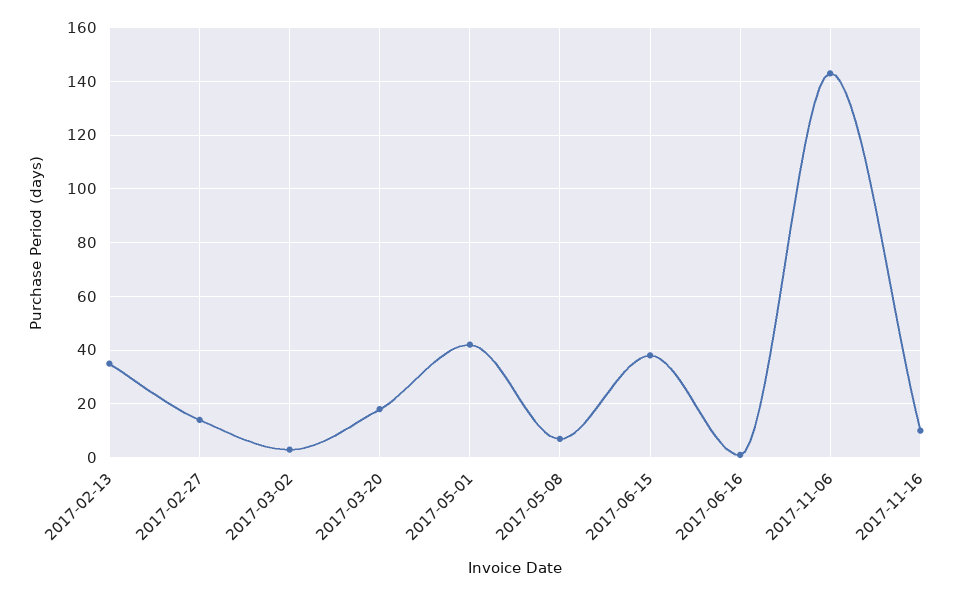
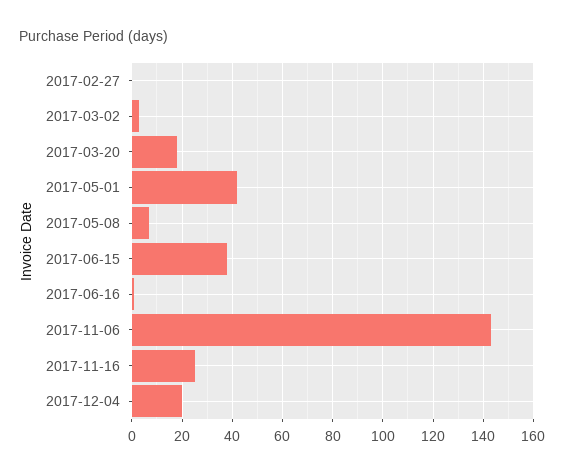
2017-02-13: 35 -> none
2017-02-27: 15 -> 0
2017-11-16: 10 -> 25
2017-12-04: none -> 20

